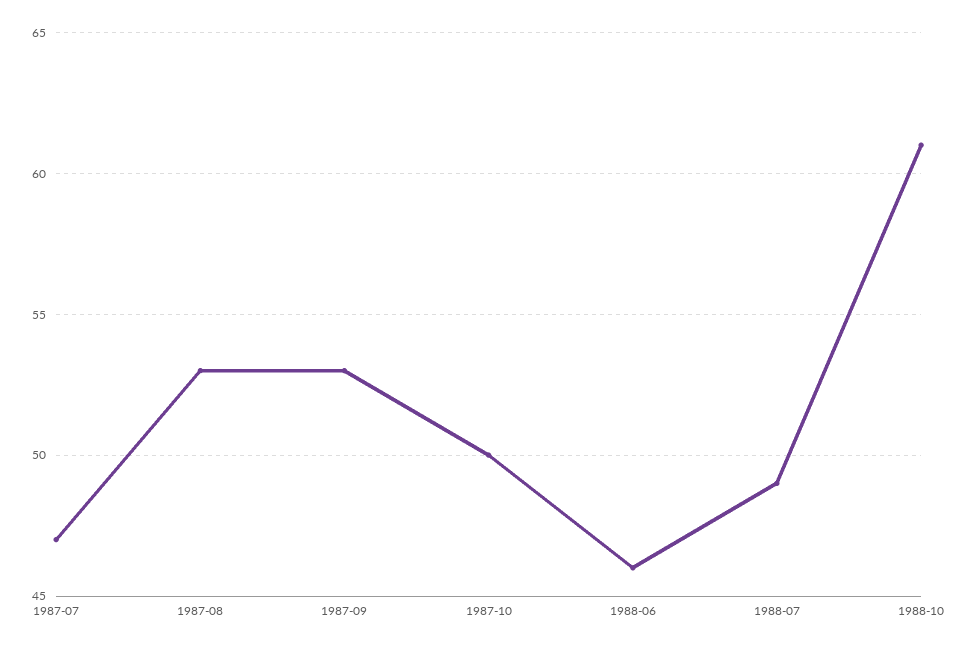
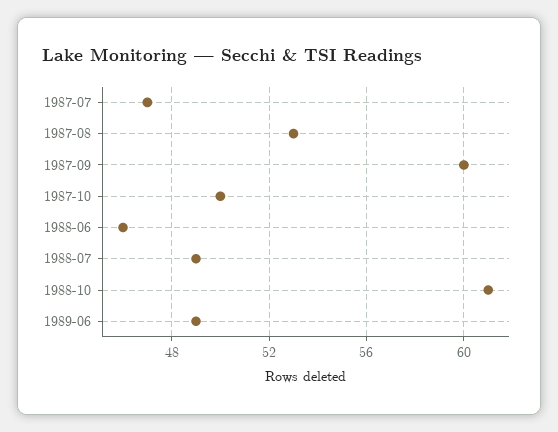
1987-09: 53 -> 60
1989-06: none -> 49

